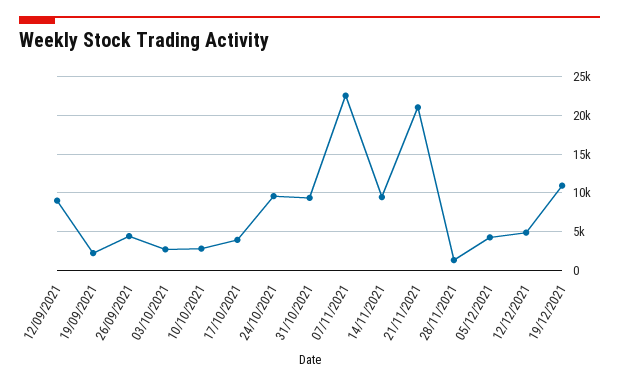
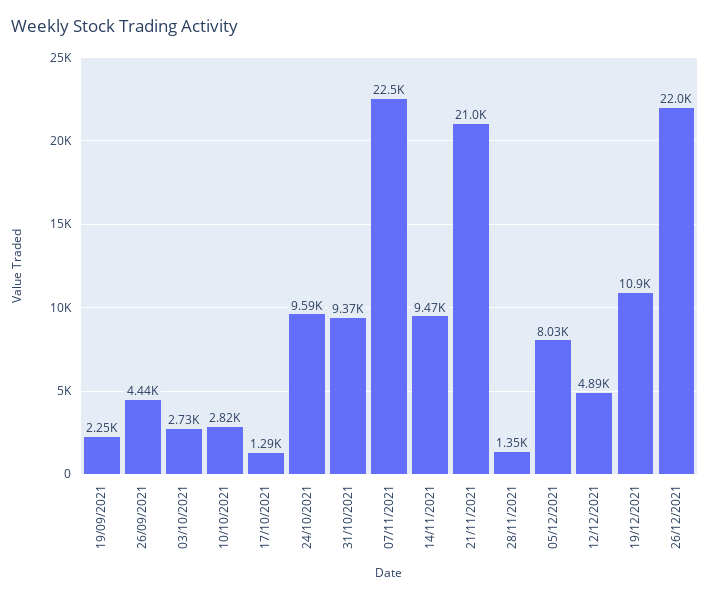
12/09/2021: 9000 -> none
17/10/2021: 4000 -> 1290
05/12/2021: 4000 -> 8030
26/12/2021: none -> 22000

